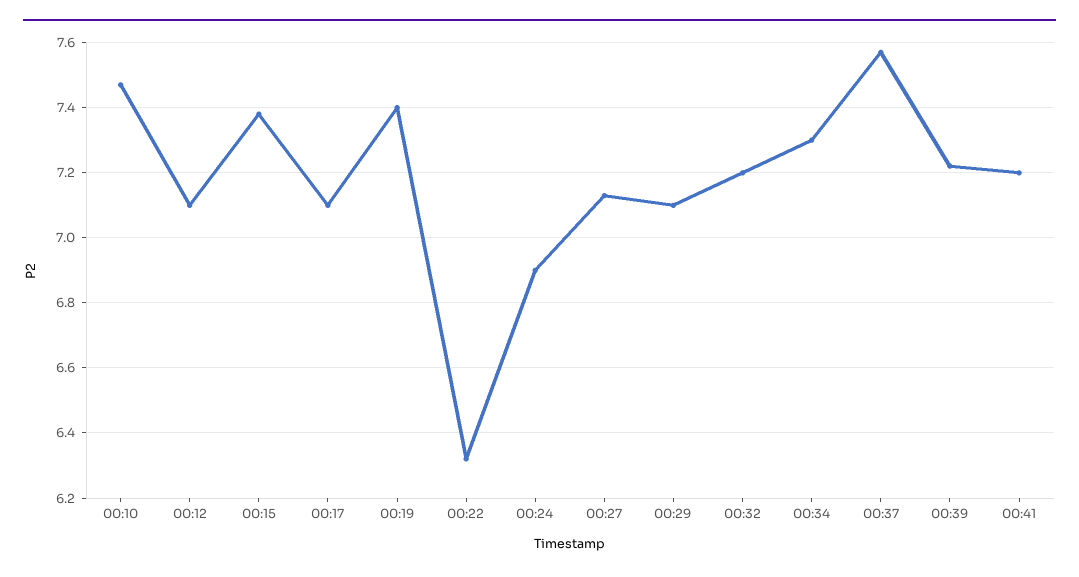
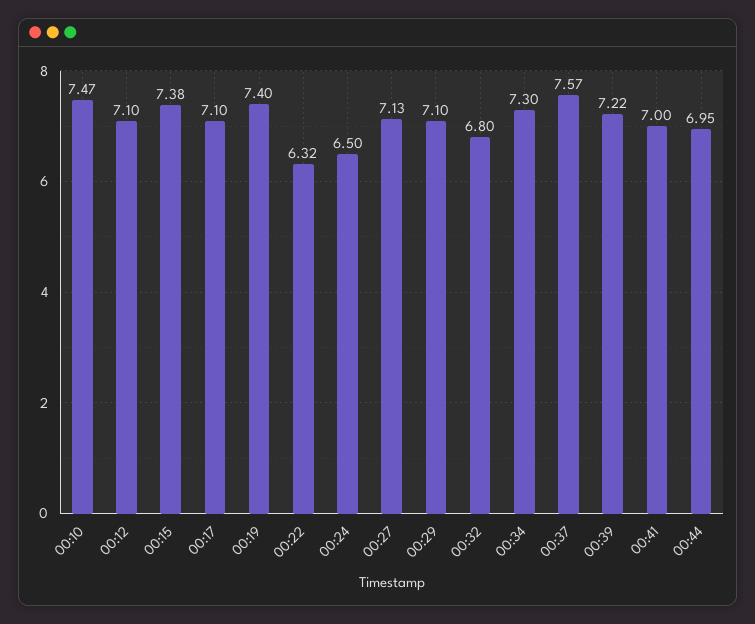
00:24: 6.9 -> 6.5
00:32: 7.2 -> 6.8
00:41: 7.2 -> 7
00:44: none -> 6.95

